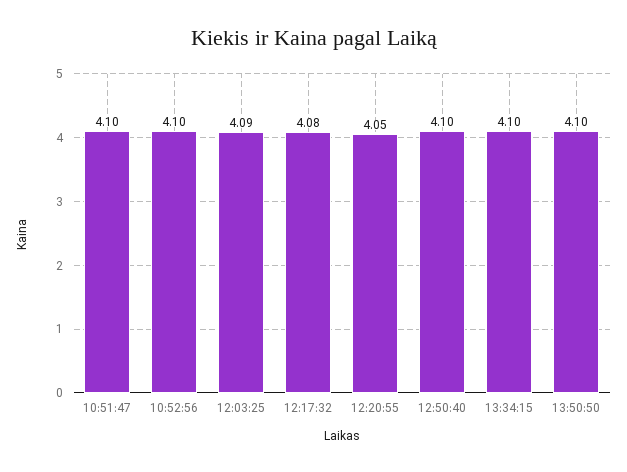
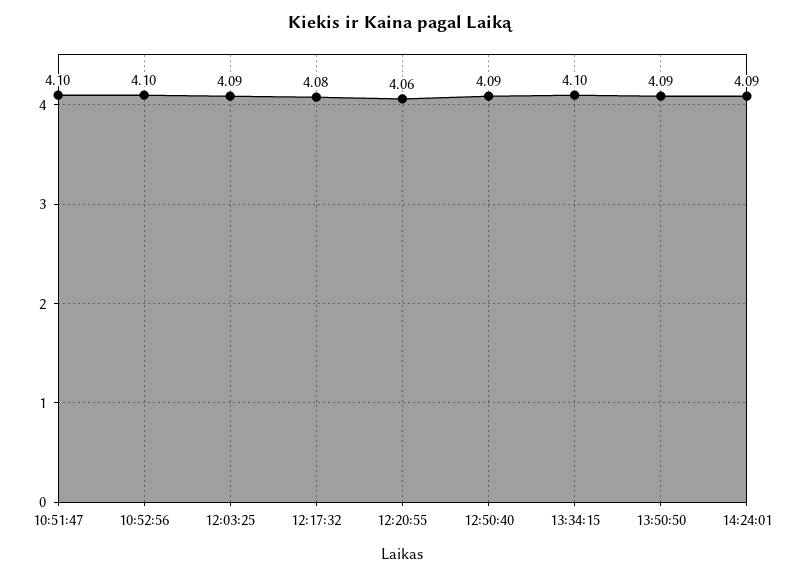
12:20:55: 4.05 -> 4.06
12:50:40: 4.1 -> 4.09
13:50:50: 4.1 -> 4.09
14:24:01: none -> 4.09

